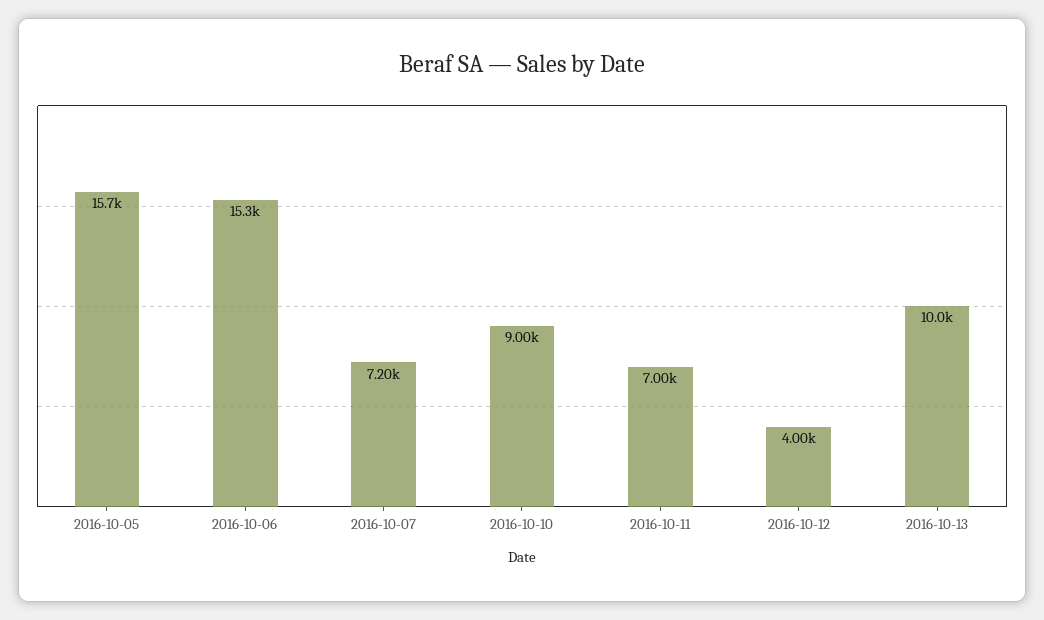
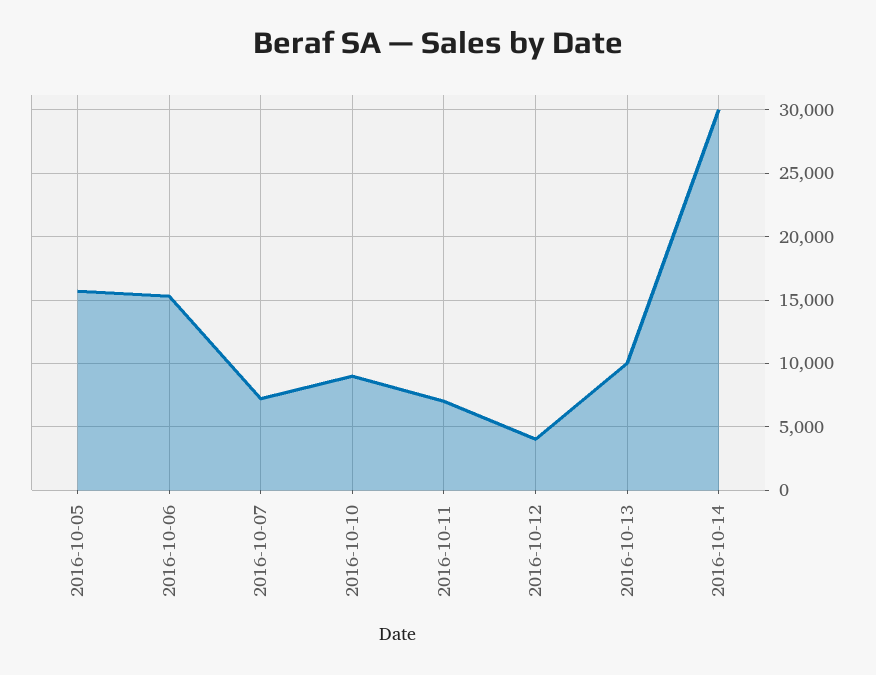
2016-10-14: none -> 30000

